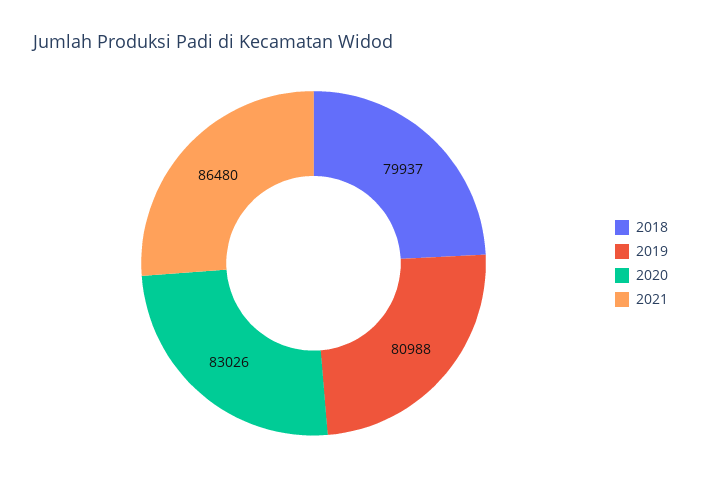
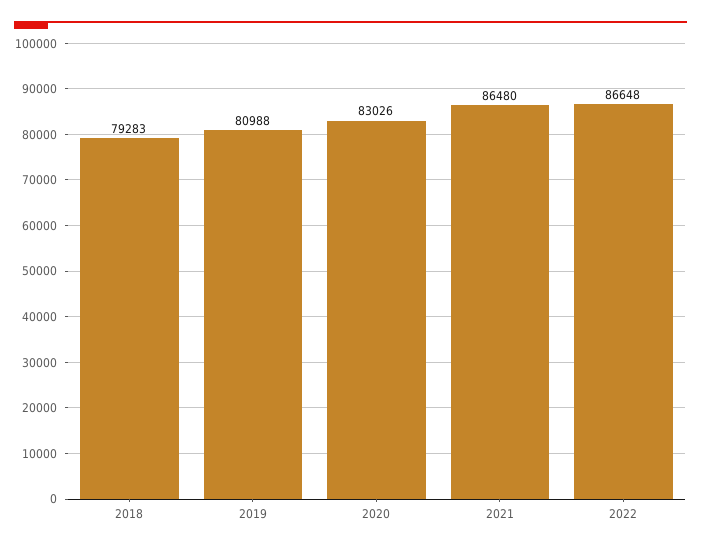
2018: 79937 -> 79283
2022: none -> 86648

